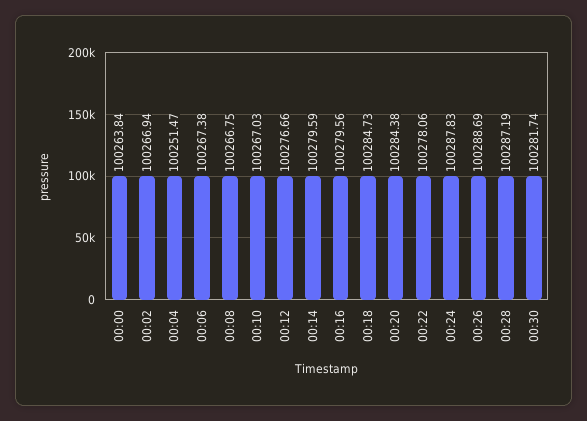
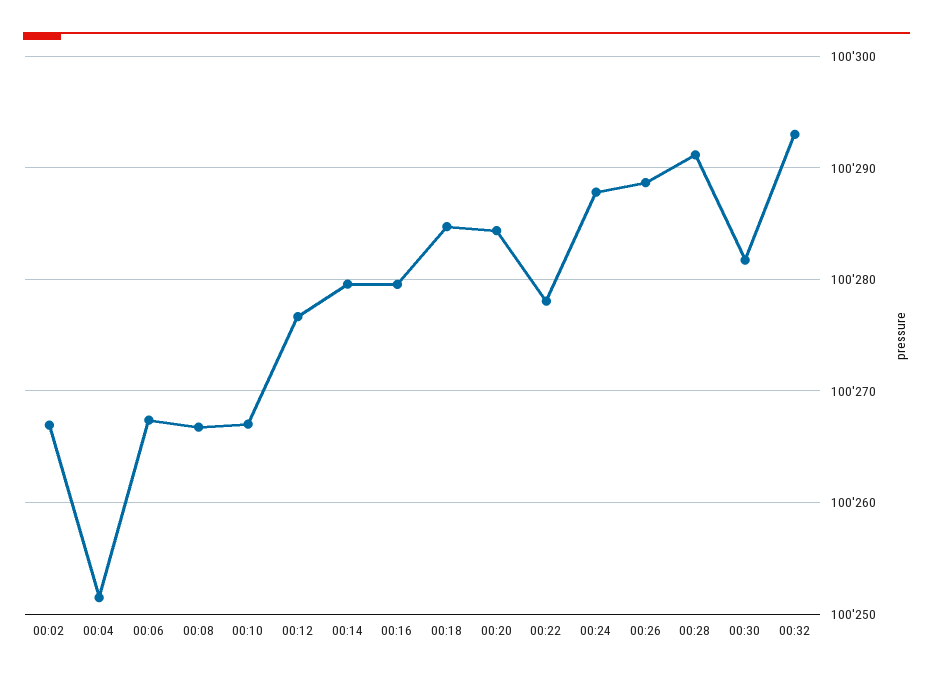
00:00: 100263.84 -> none
00:28: 100287.19 -> 100291
00:32: none -> 100293

